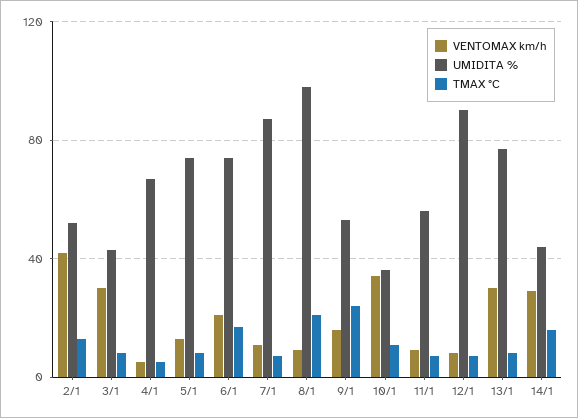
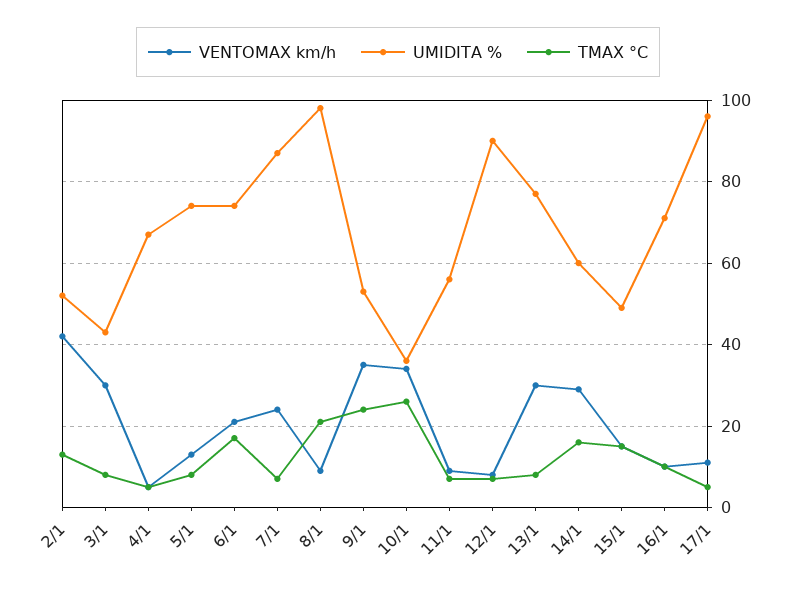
VENTOMAX km/h, 7/1: 10 -> 25
VENTOMAX km/h, 9/1: 15 -> 35
TMAX °C, 10/1: 10 -> 25
UMIDITA %, 14/1: 45 -> 60
VENTOMAX km/h, 15/1: none -> 15
UMIDITA %, 15/1: none -> 50
TMAX °C, 15/1: none -> 15
VENTOMAX km/h, 16/1: none -> 10
UMIDITA %, 16/1: none -> 70
TMAX °C, 16/1: none -> 10
VENTOMAX km/h, 17/1: none -> 10
UMIDITA %, 17/1: none -> 95
TMAX °C, 17/1: none -> 5

